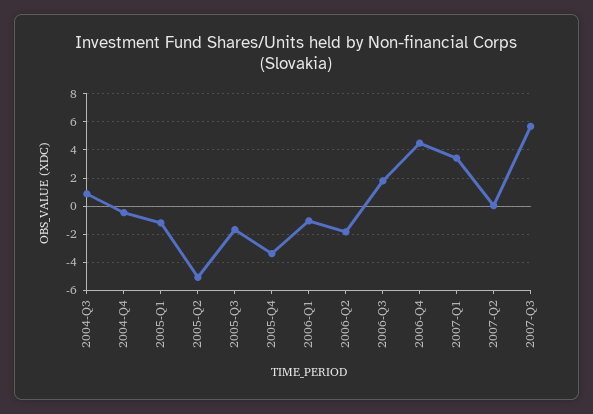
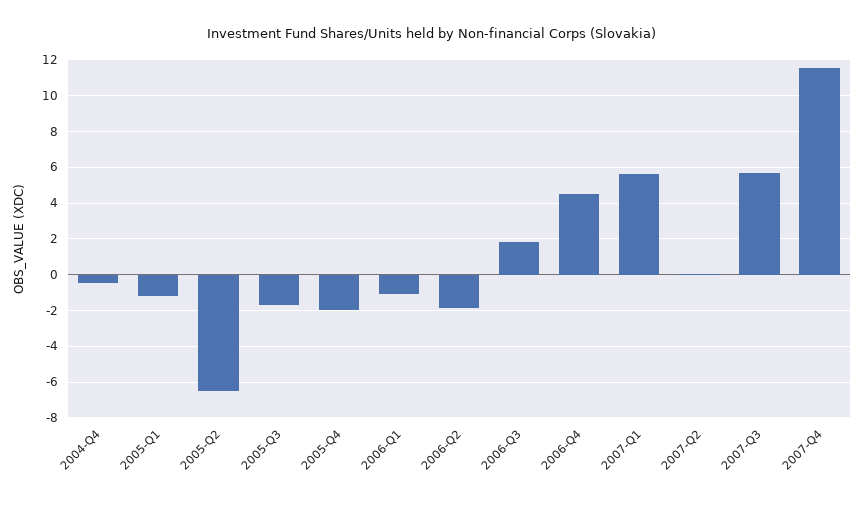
2004-Q3: 1 -> none
2005-Q2: -5 -> -6.5
2005-Q4: -3.5 -> -2
2007-Q1: 3.5 -> 5.5
2007-Q4: none -> 11.5

